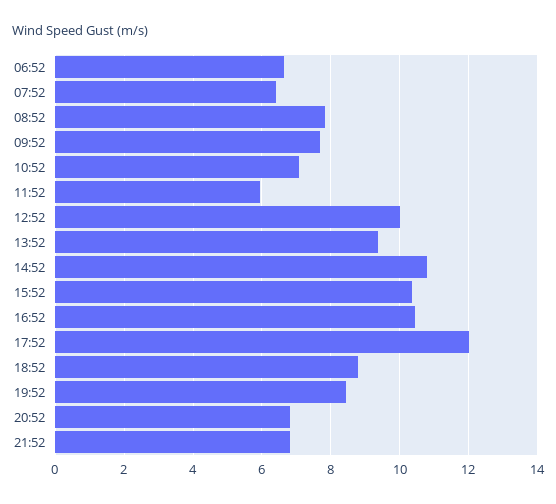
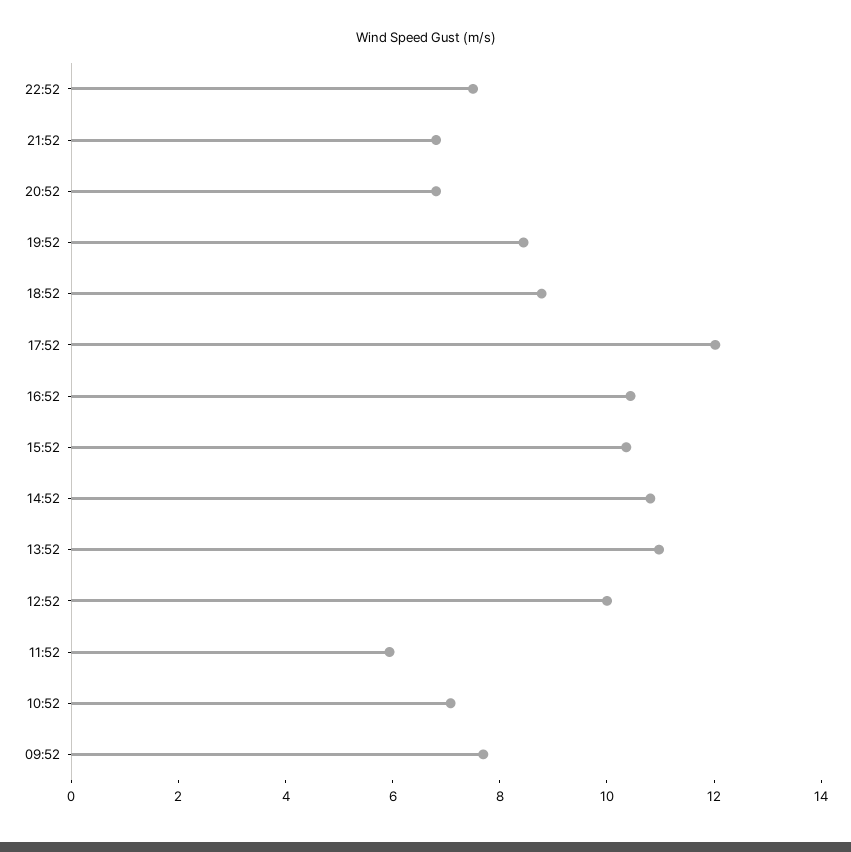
06:52: 6.6 -> none
07:52: 6.4 -> none
08:52: 7.8 -> none
13:52: 9.4 -> 11
22:52: none -> 7.5

